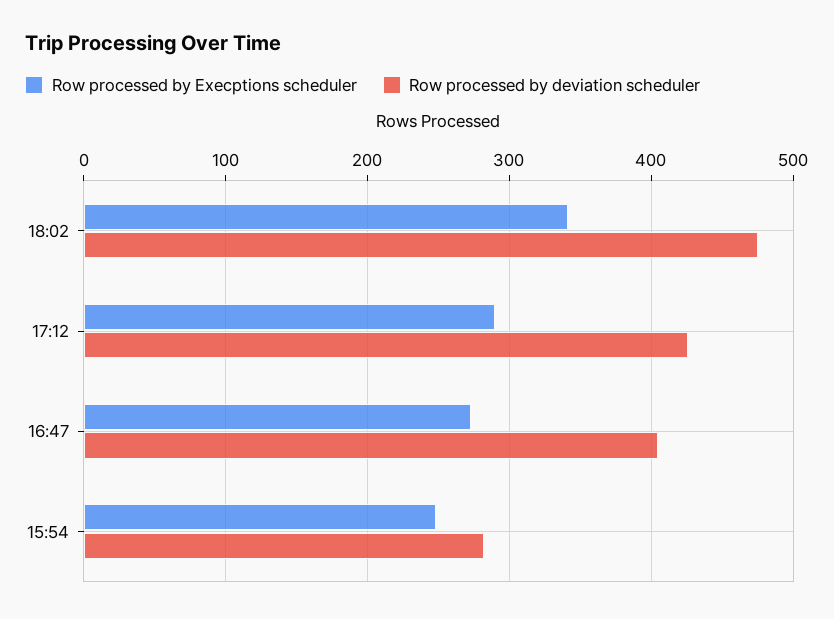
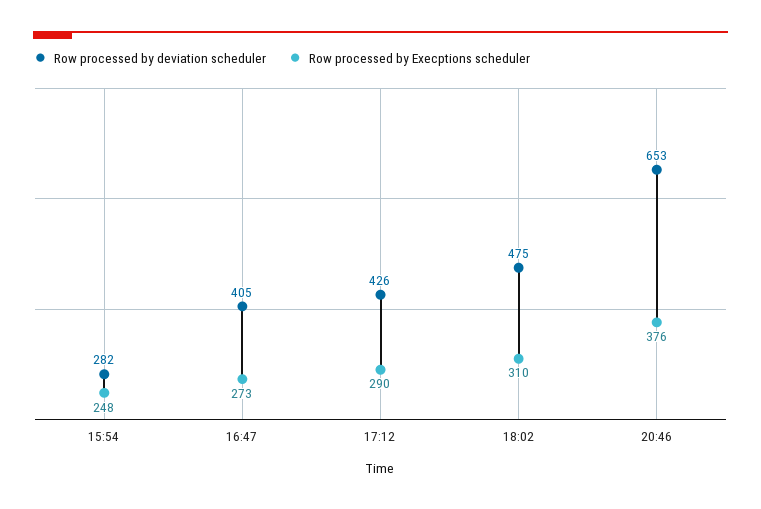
Row processed by Execptions scheduler, 18:02: 340 -> 310
Row processed by deviation scheduler, 20:46: none -> 653
Row processed by Execptions scheduler, 20:46: none -> 376

